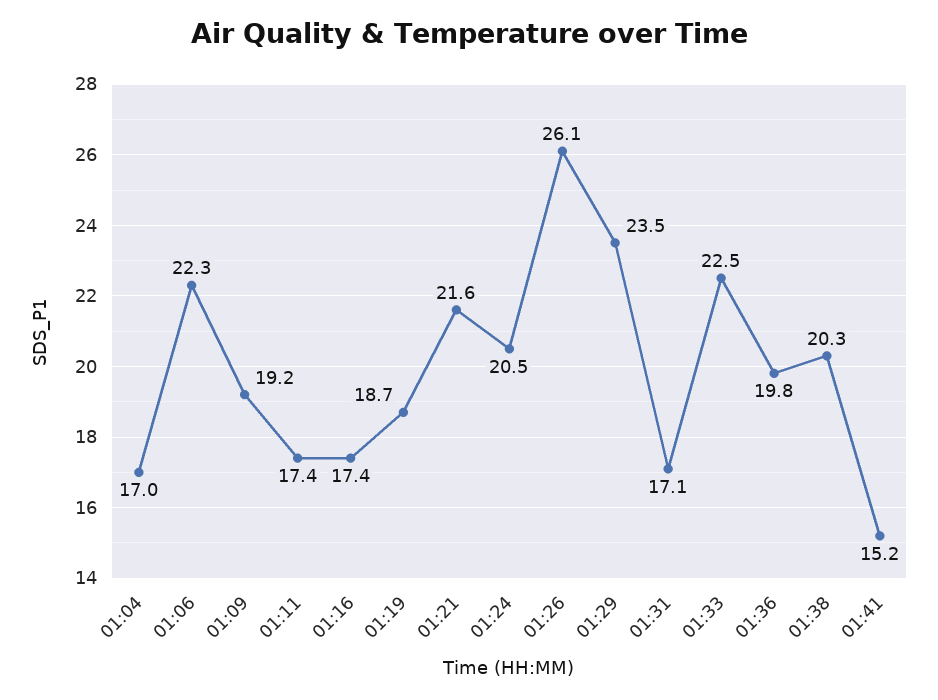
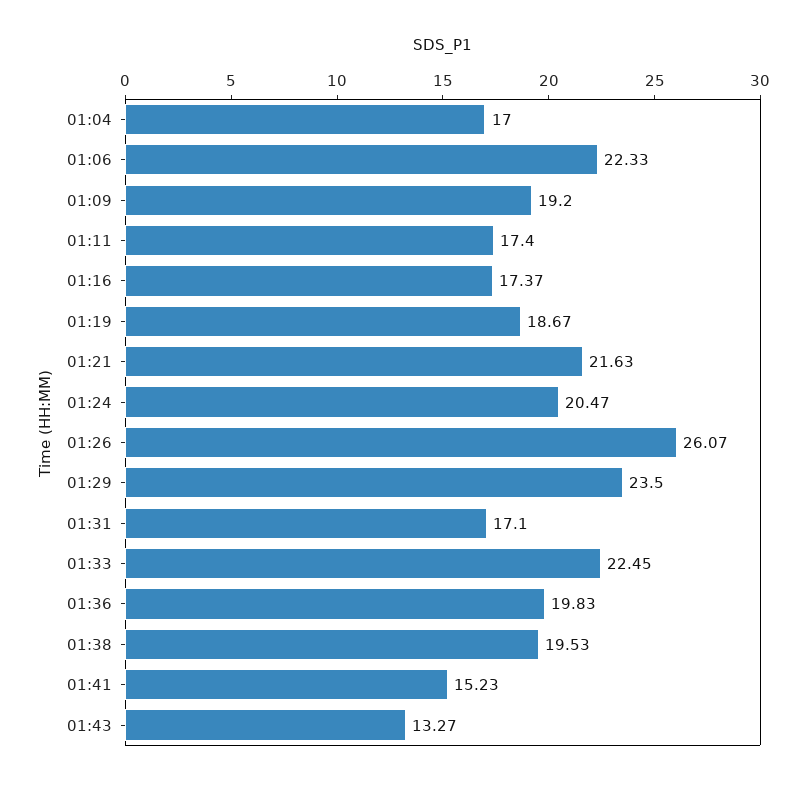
01:38: 20.3 -> 19.53
01:43: none -> 13.27

